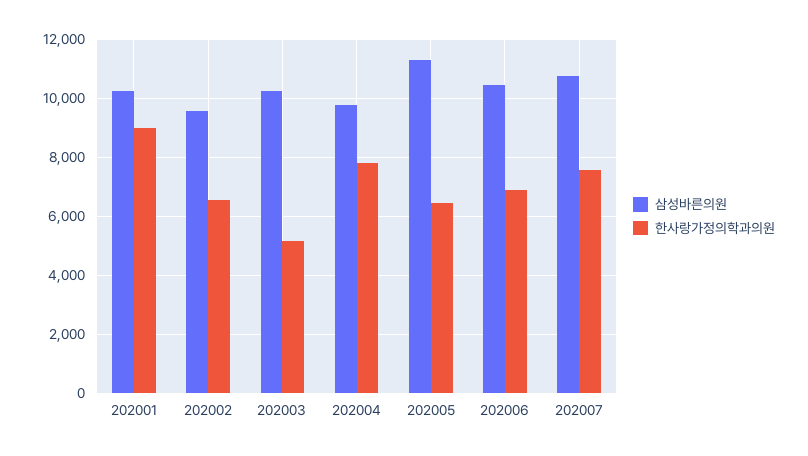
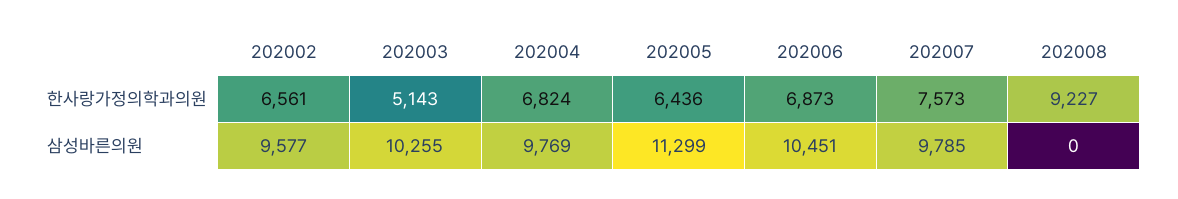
삼성바른의원, 202001: 10250 -> none
한사랑가정의학과의원, 202001: 9000 -> none
한사랑가정의학과의원, 202004: 7750 -> 6824
삼성바른의원, 202007: 10750 -> 9785
한사랑가정의학과의원, 202008: none -> 9227
삼성바른의원, 202008: none -> 0

